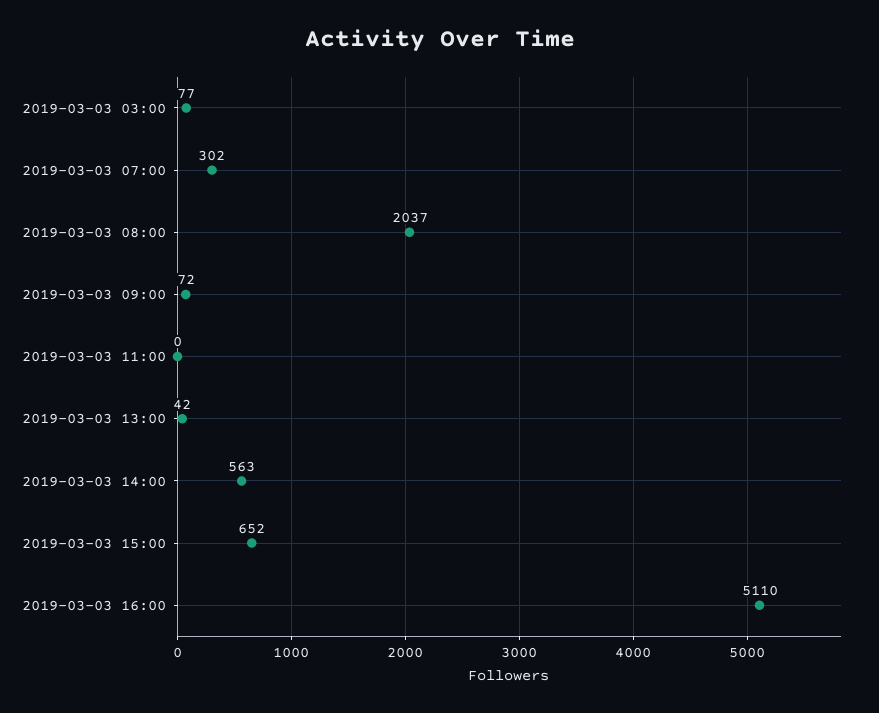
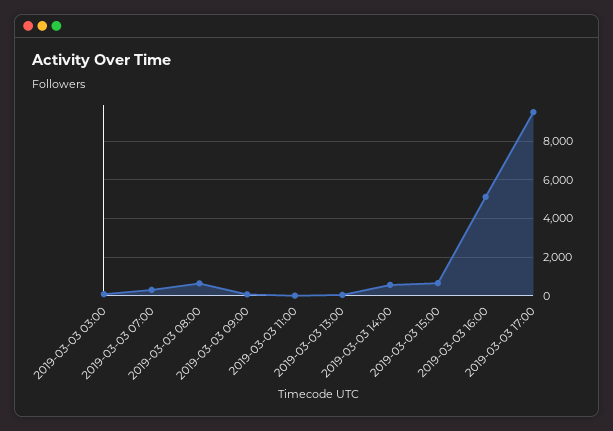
2019-03-03 08:00: 2037 -> 500
2019-03-03 17:00: none -> 9500

